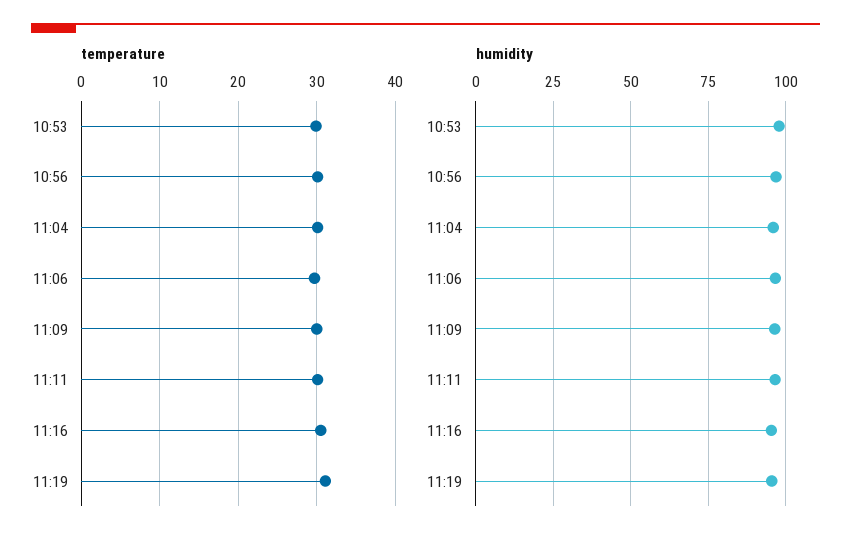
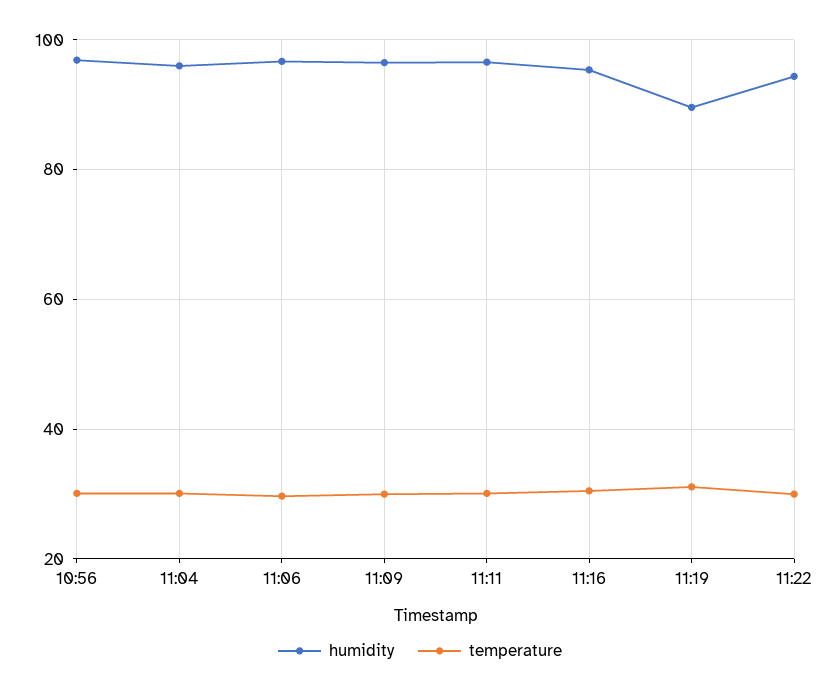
temperature, 10:53: 30 -> none
humidity, 10:53: 97.5 -> none
humidity, 11:19: 95 -> 90
humidity, 11:22: none -> 94
temperature, 11:22: none -> 30

